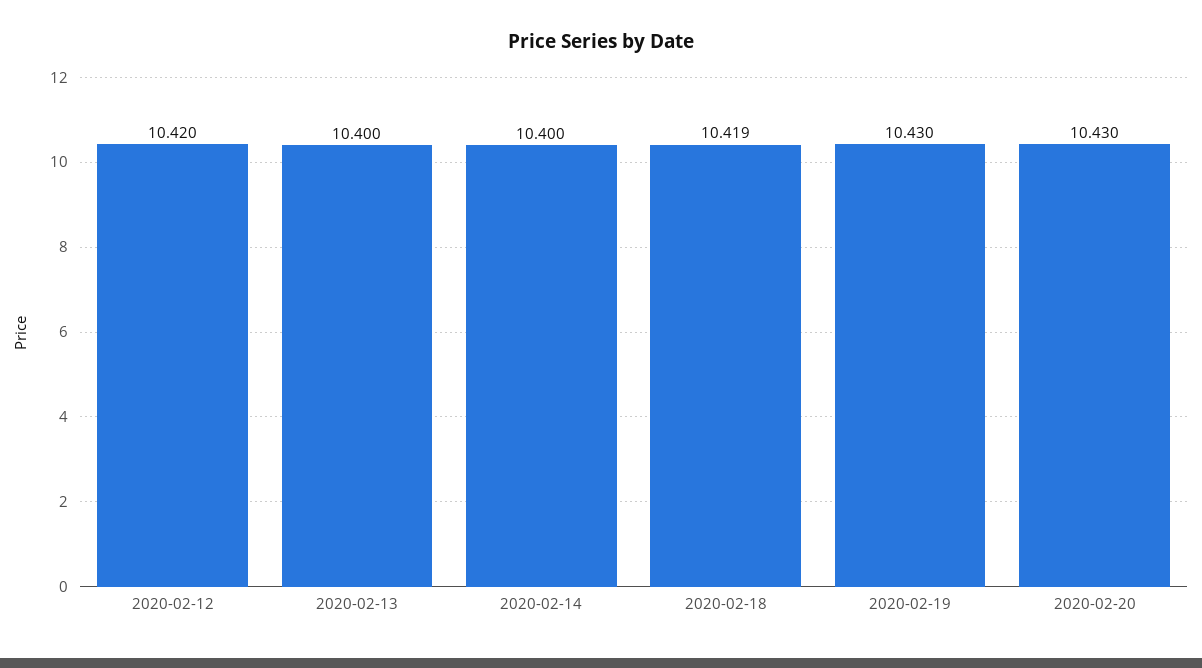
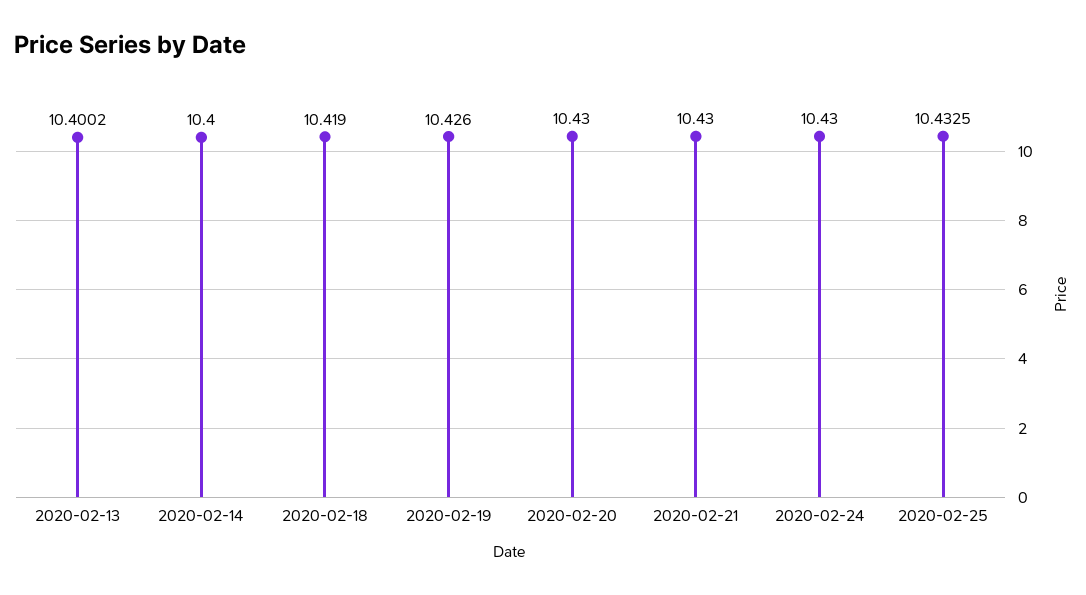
2020-02-12: 10.42 -> none
2020-02-19: 10.43 -> 10.426
2020-02-21: none -> 10.43
2020-02-24: none -> 10.43
2020-02-25: none -> 10.4325

